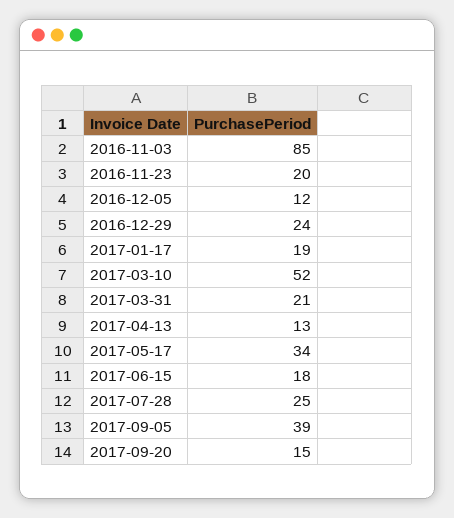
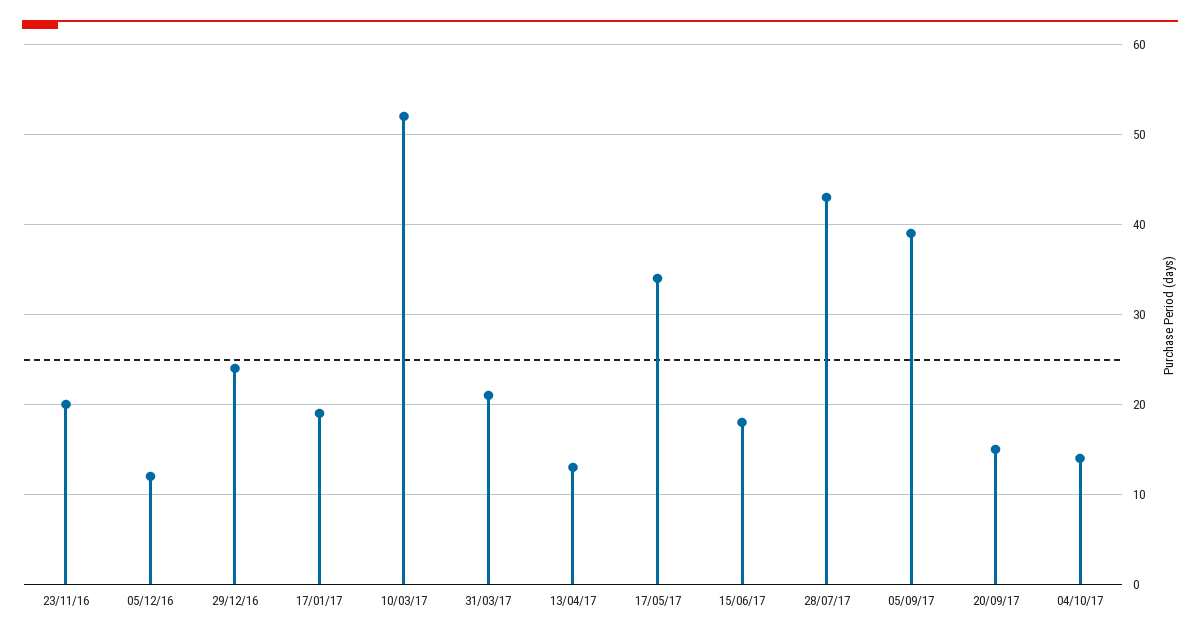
2016-11-03: 85 -> none
2017-07-28: 25 -> 43
04/10/17: none -> 14

